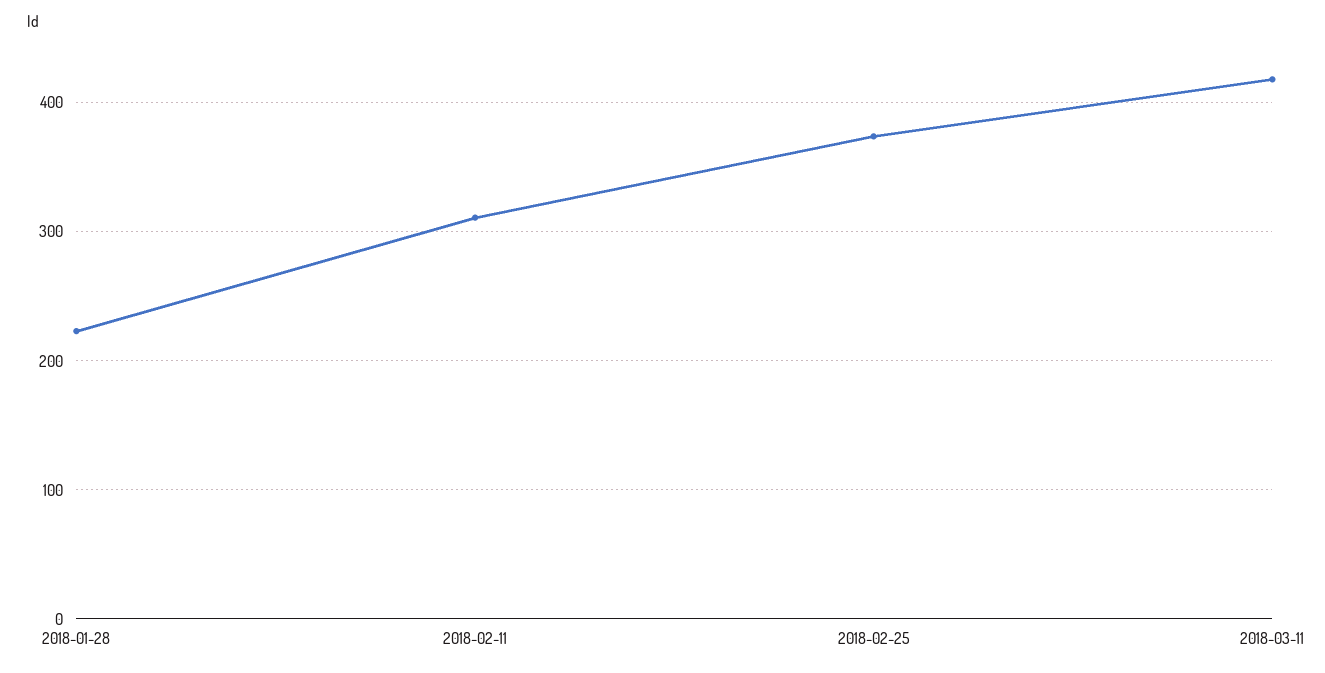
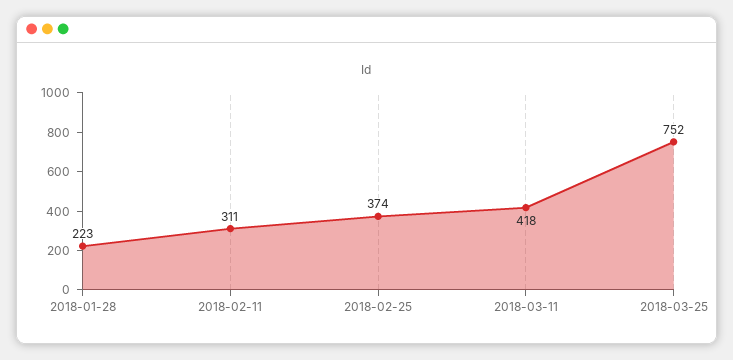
2018-03-25: none -> 752

